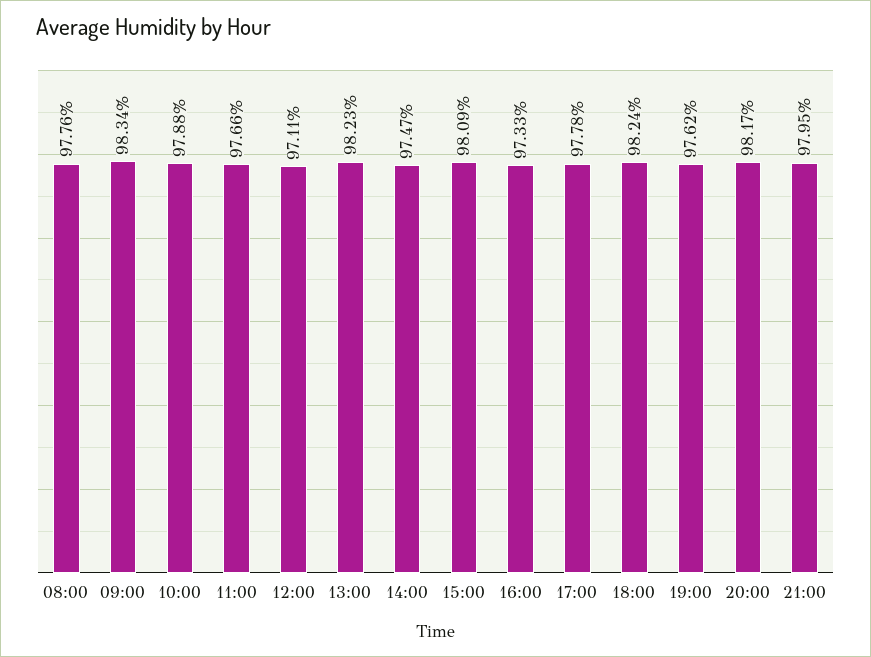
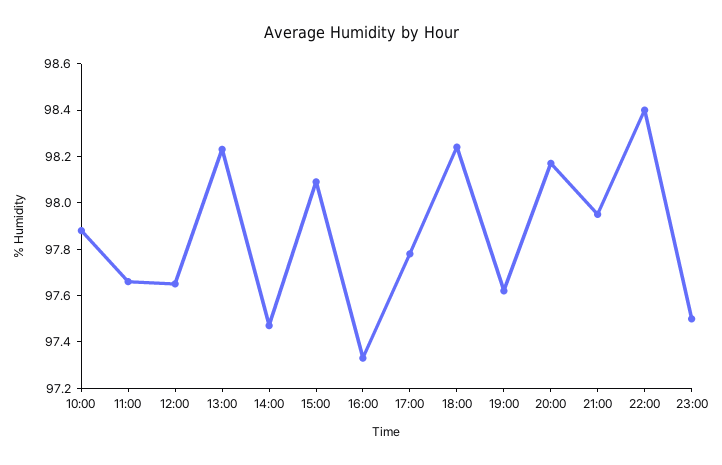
08:00: 97.76 -> none
09:00: 98.34 -> none
12:00: 97.11 -> 97.65
22:00: none -> 98.4
23:00: none -> 97.5

